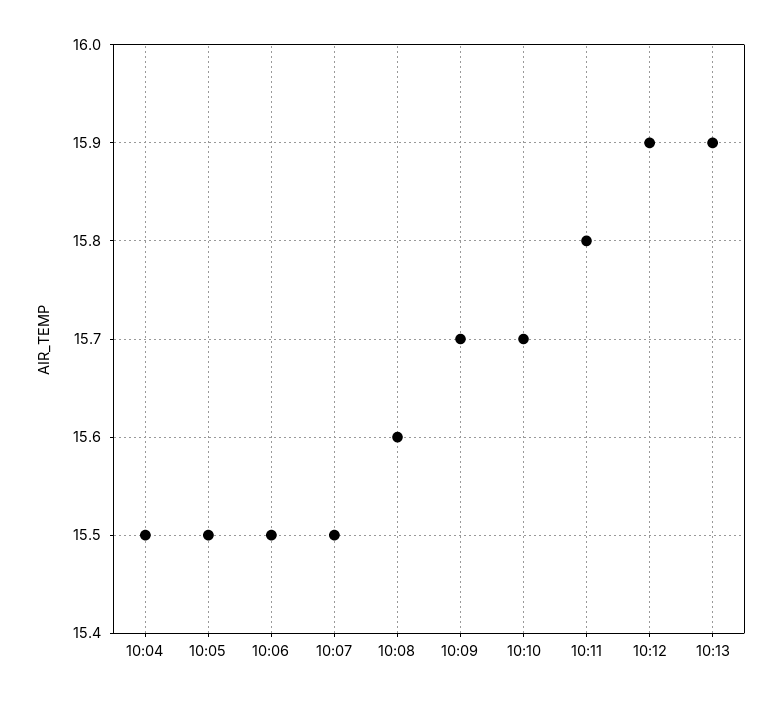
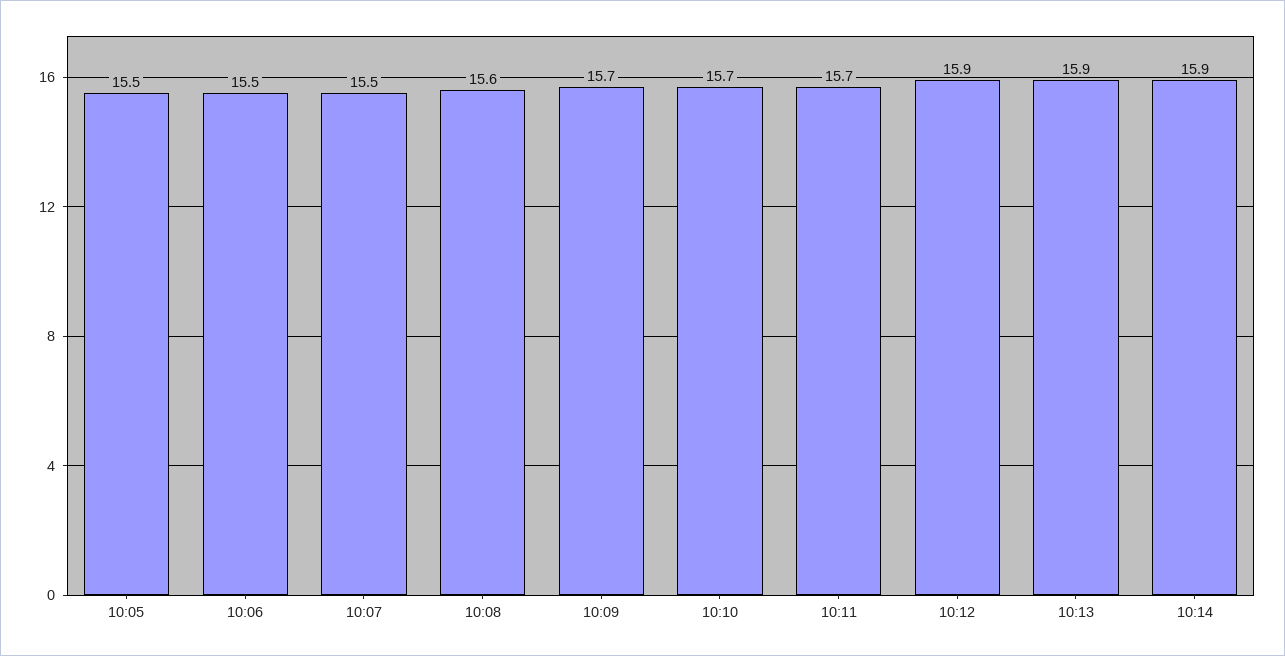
10:04: 15.5 -> none
10:11: 15.8 -> 15.7
10:14: none -> 15.9

